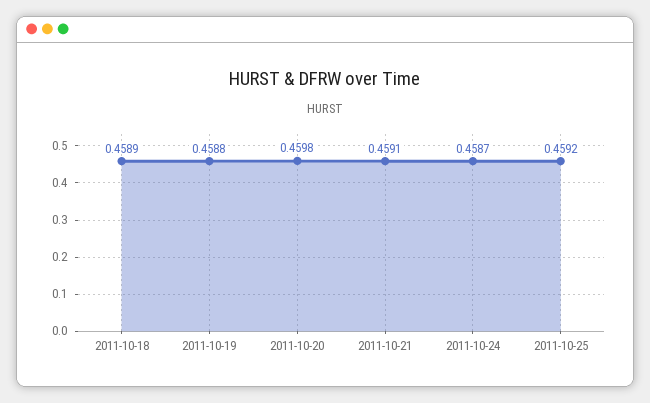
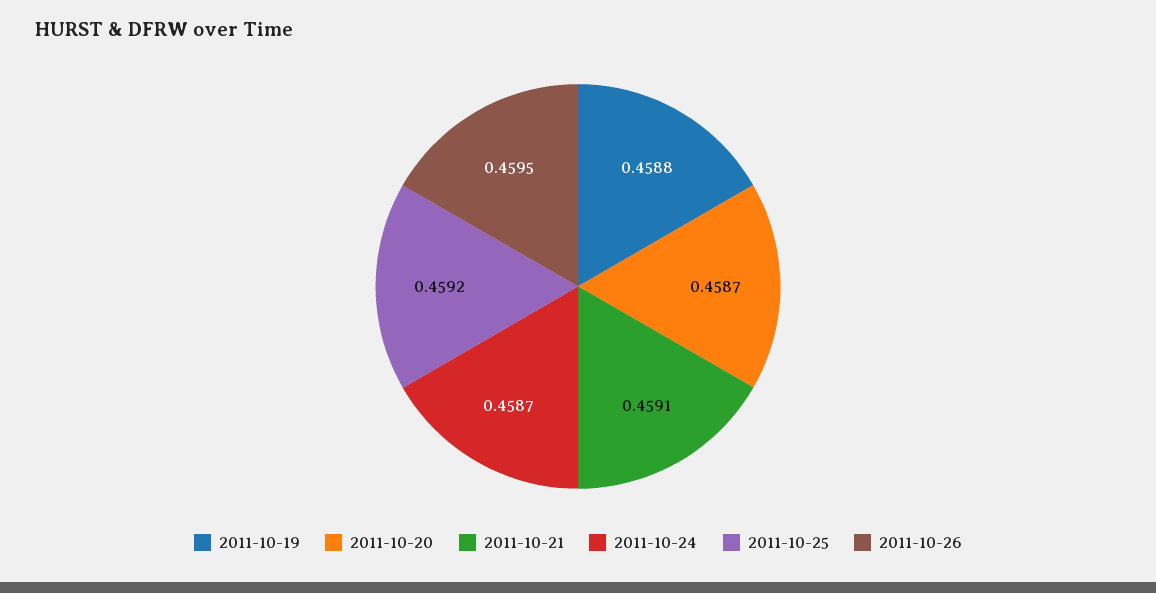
2011-10-18: 0.4589 -> none
2011-10-20: 0.4598 -> 0.4587
2011-10-26: none -> 0.4595

